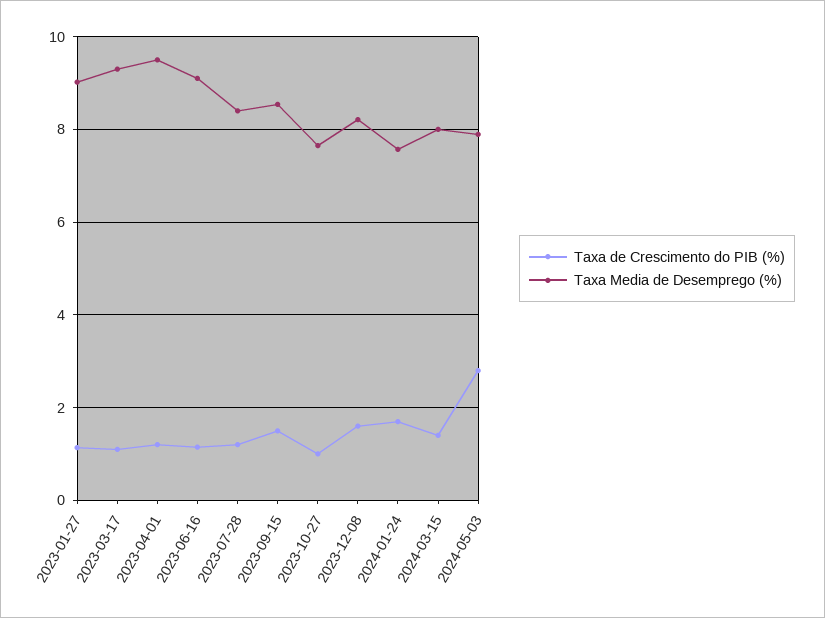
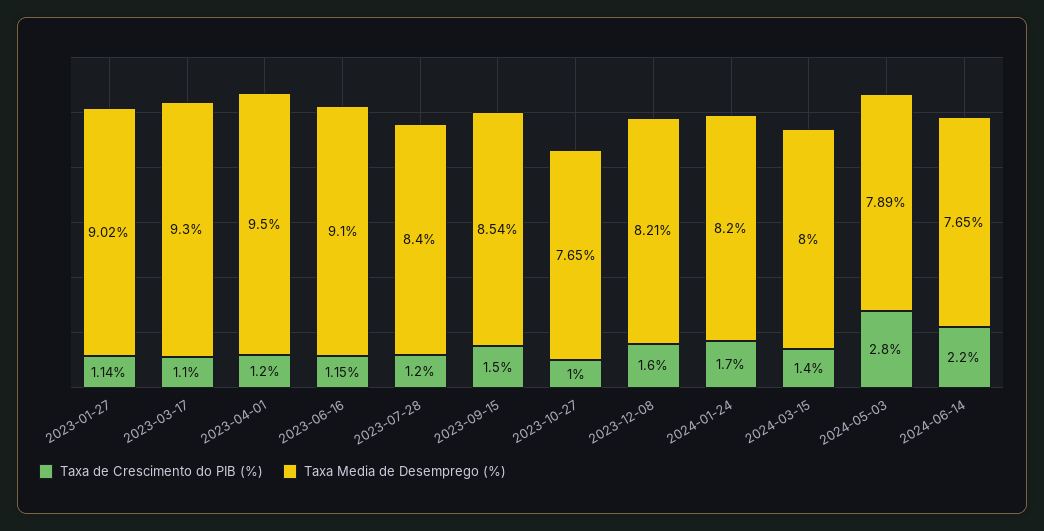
Taxa Media de Desemprego (%), 2024-01-24: 7.6 -> 8.2
Taxa de Crescimento do PIB (%), 2024-06-14: none -> 2.2
Taxa Media de Desemprego (%), 2024-06-14: none -> 7.65

